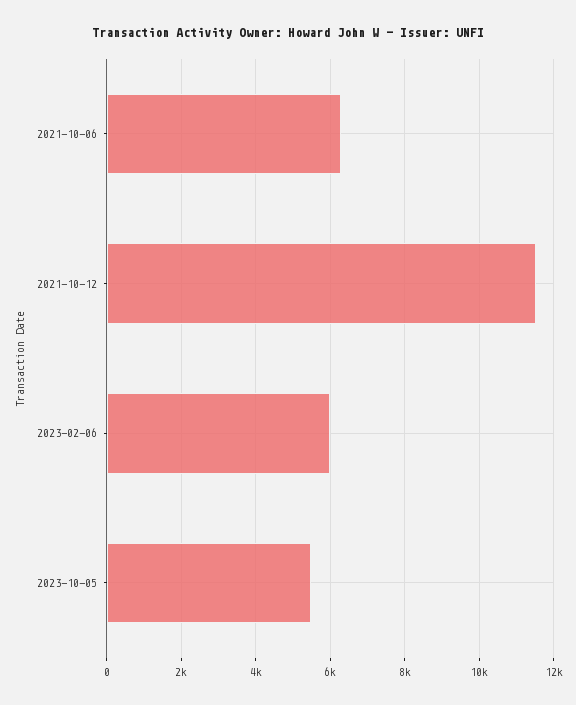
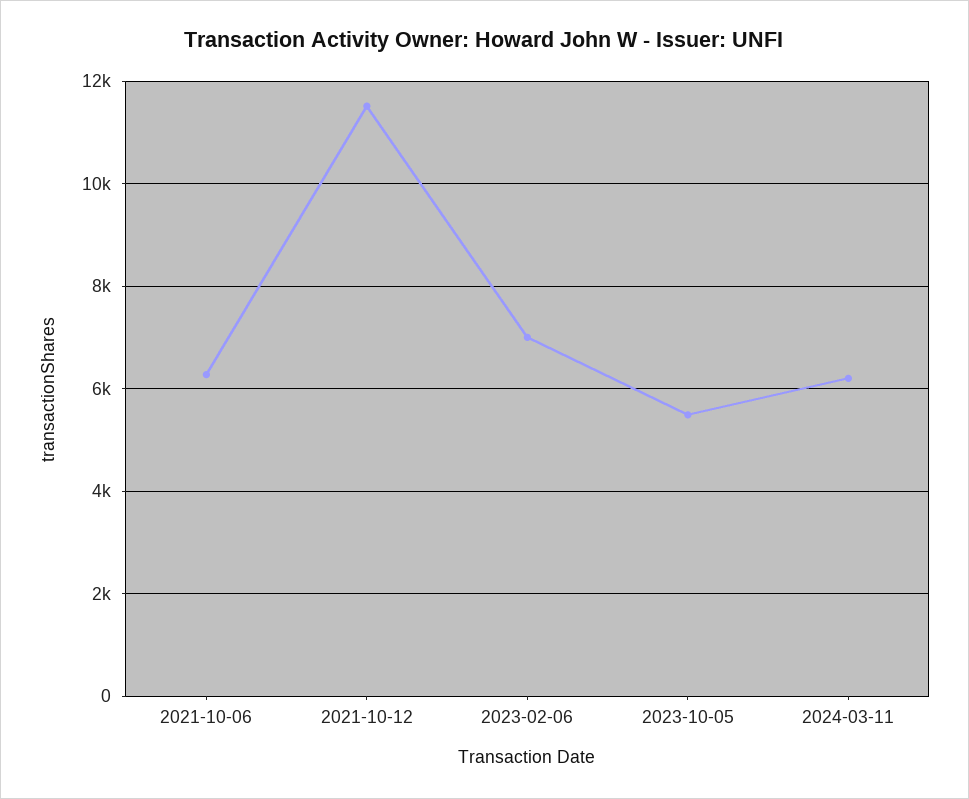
2023-02-06: 6000 -> 7000
2024-03-11: none -> 6200

